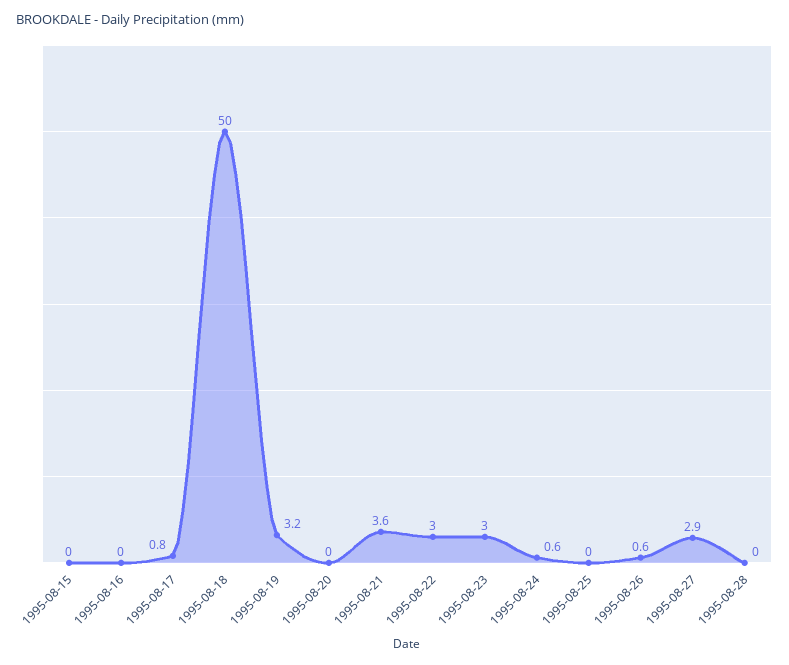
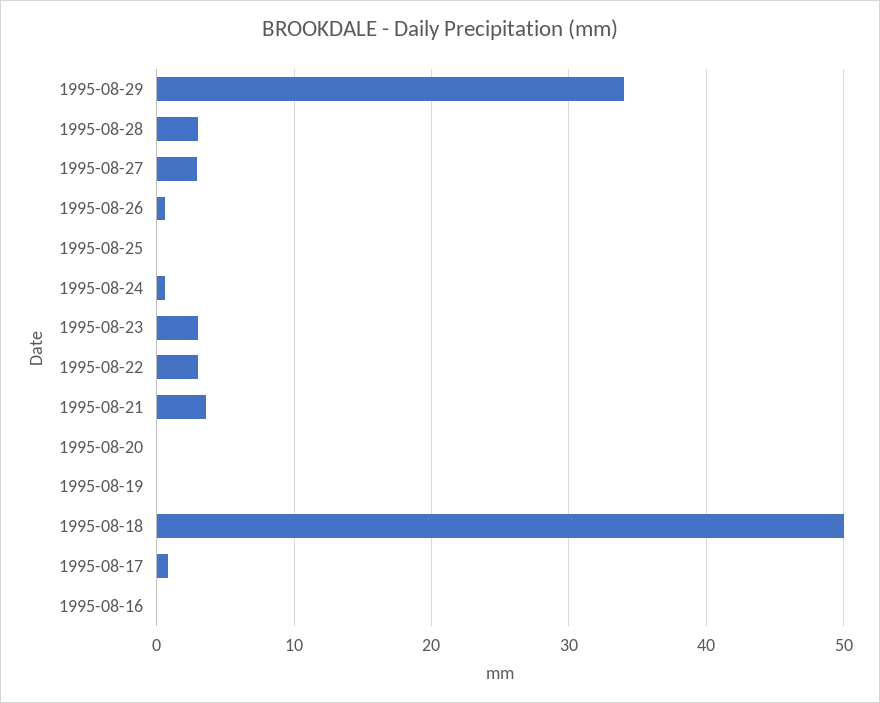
1995-08-15: 0 -> none
1995-08-19: 3.2 -> 0
1995-08-28: 0 -> 3
1995-08-29: none -> 34

